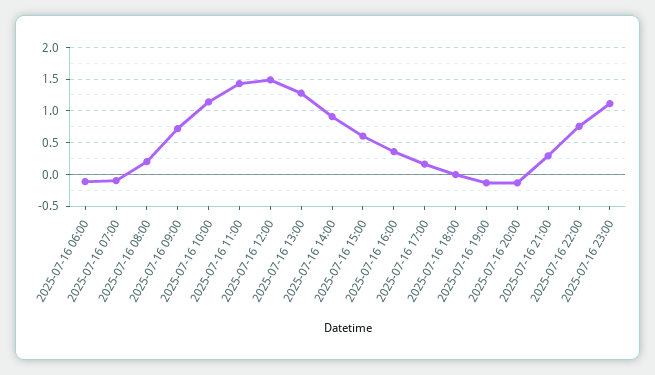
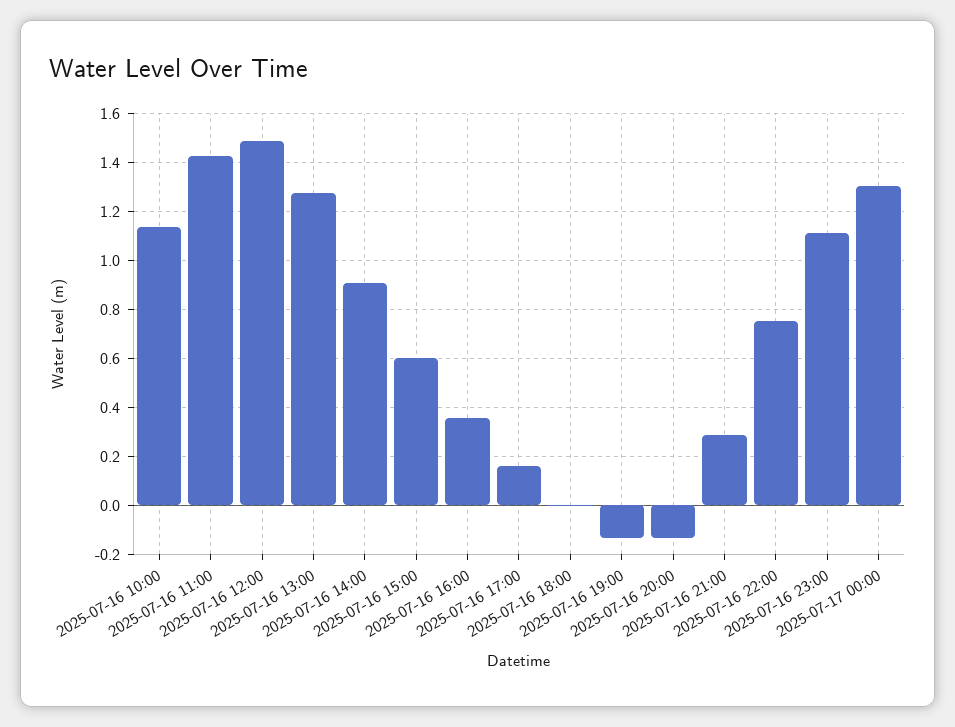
2025-07-16 06:00: -0.1 -> none
2025-07-16 07:00: -0.1 -> none
2025-07-16 08:00: 0.2 -> none
2025-07-16 09:00: 0.7 -> none
2025-07-17 00:00: none -> 1.3

